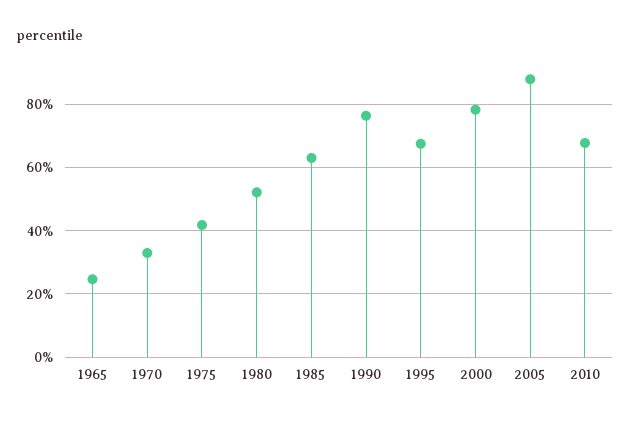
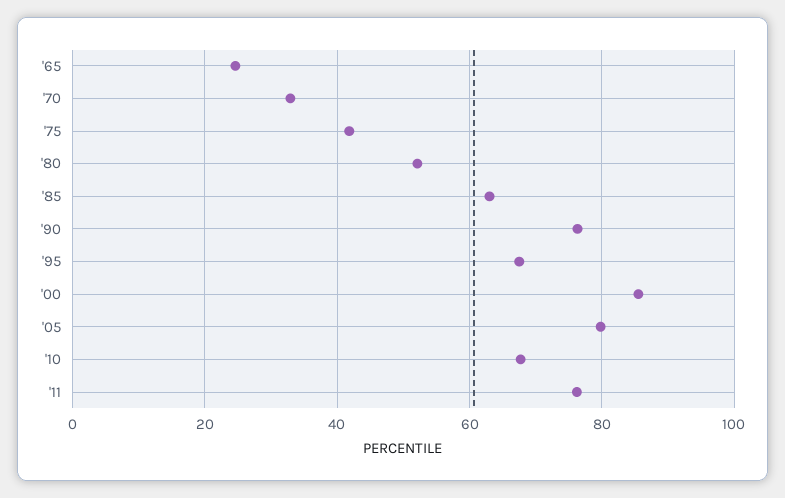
2000: 78 -> 86
2005: 88 -> 80
'11: none -> 76

